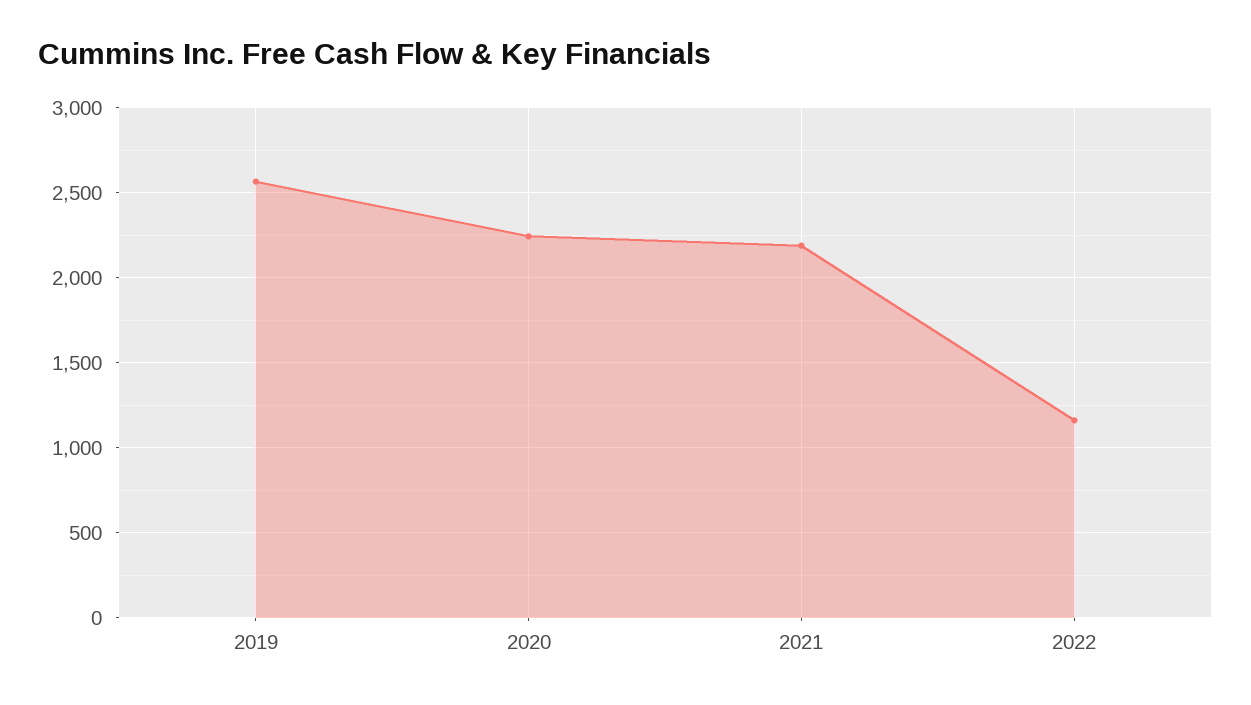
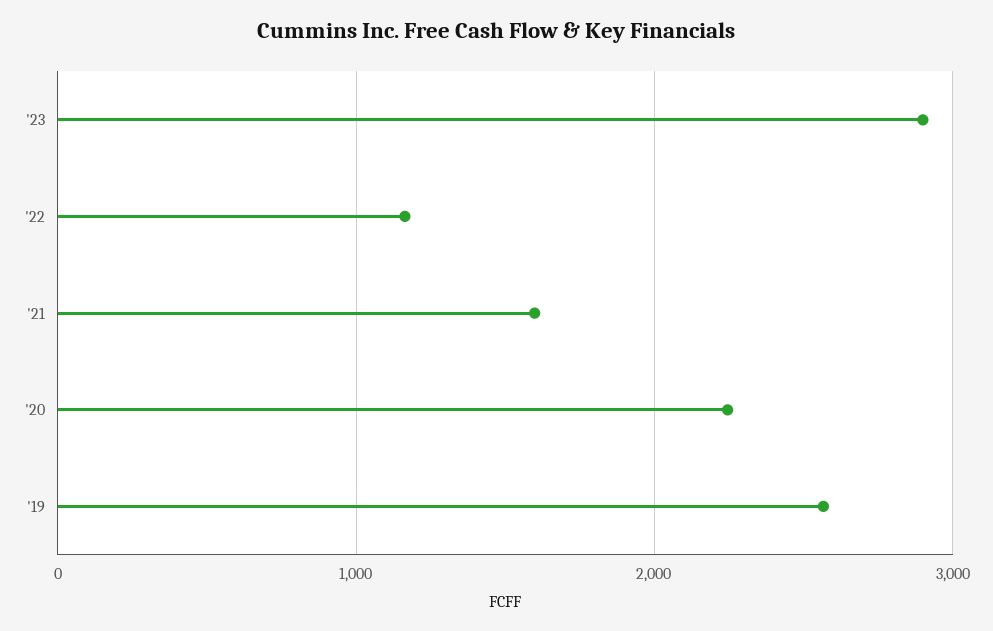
2021: 2200 -> 1600
'23: none -> 2900

